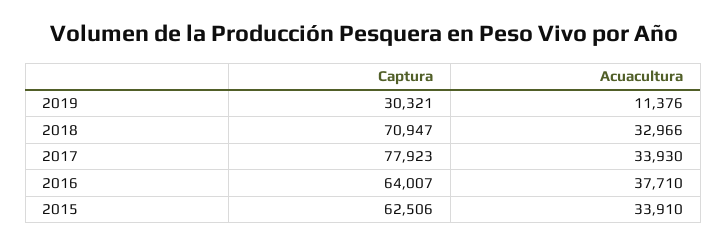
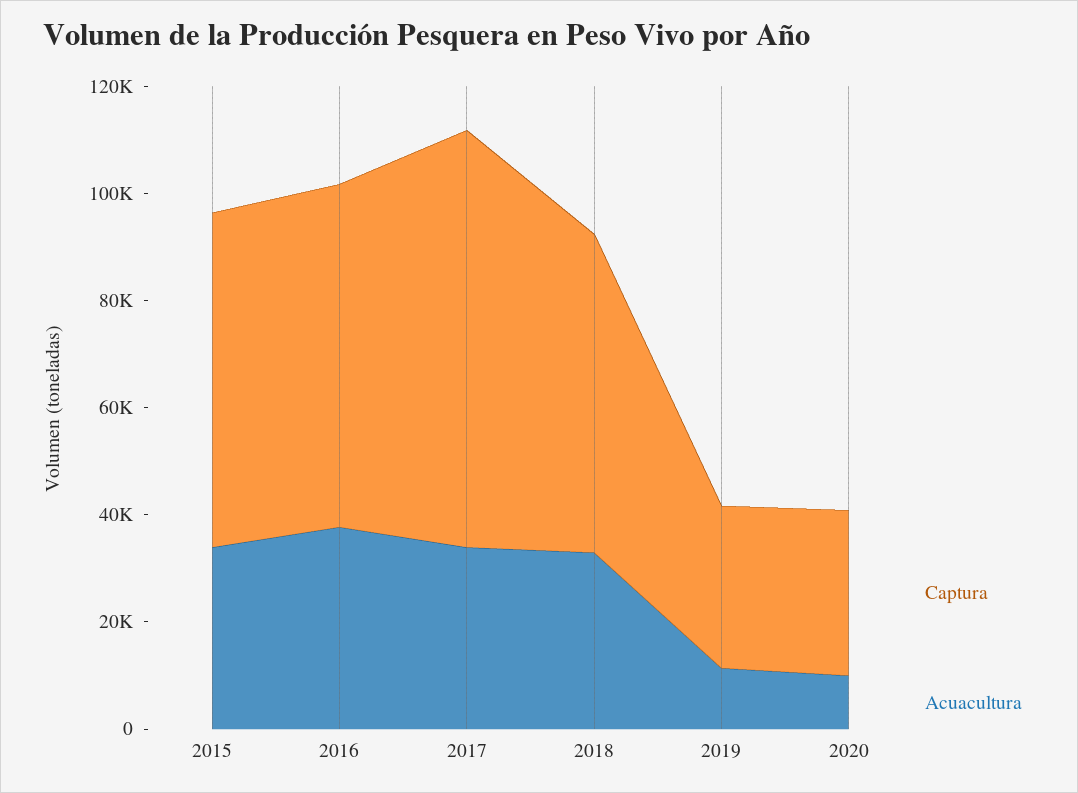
Captura, 2018: 70947 -> 60000
Captura, 2020: none -> 30000
Acuacultura, 2020: none -> 10000

